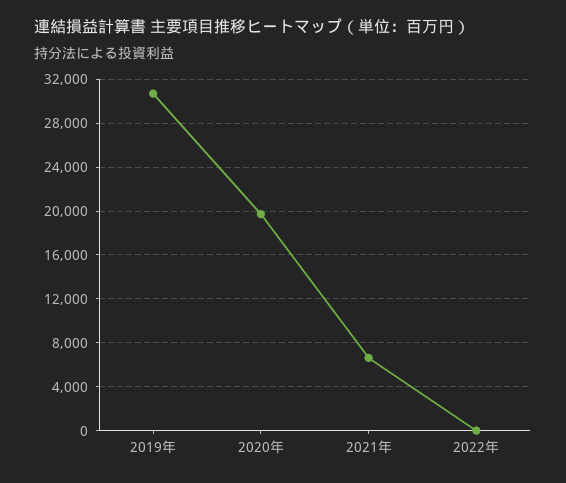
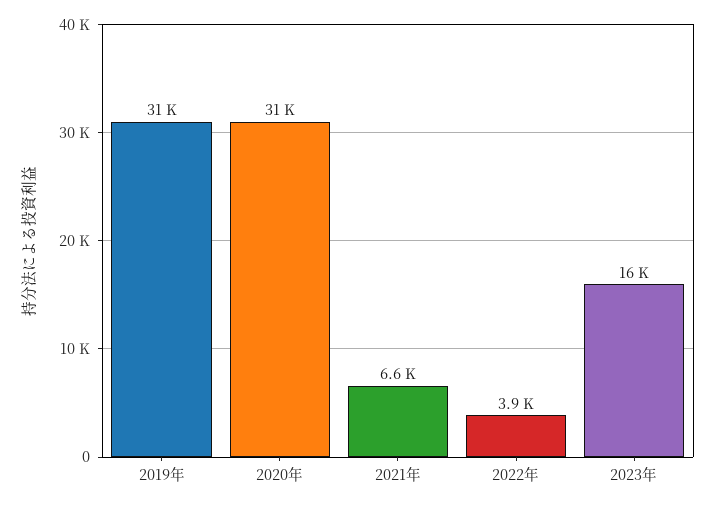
2020年: 20000 -> 31000
2022年: 0 -> 3900
2023年: none -> 16000

